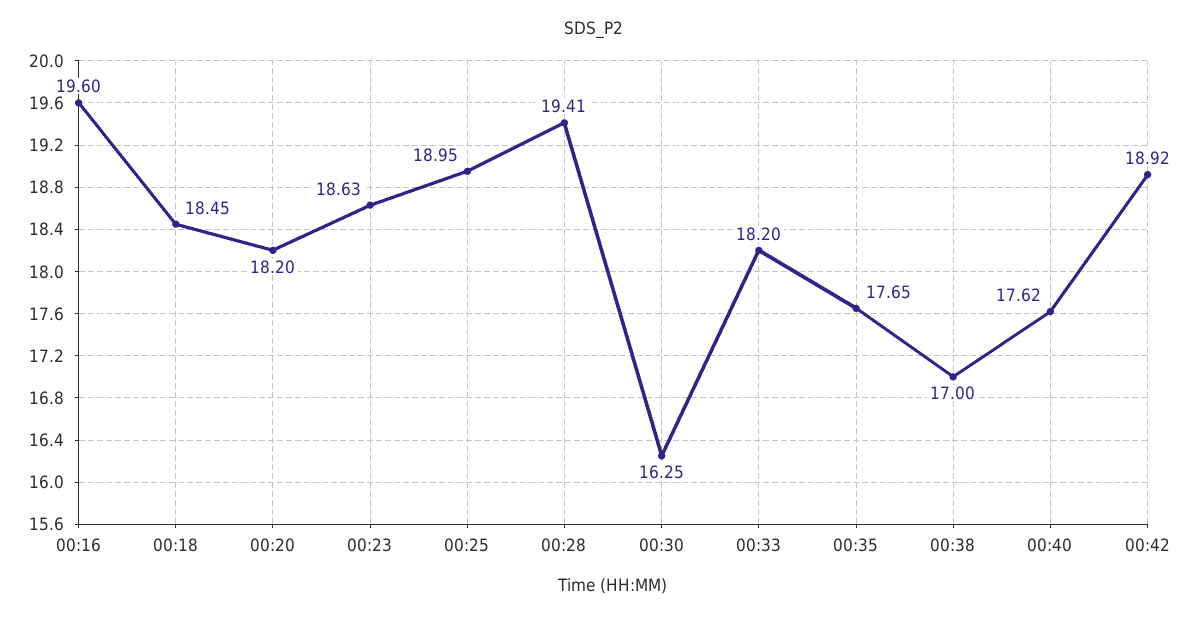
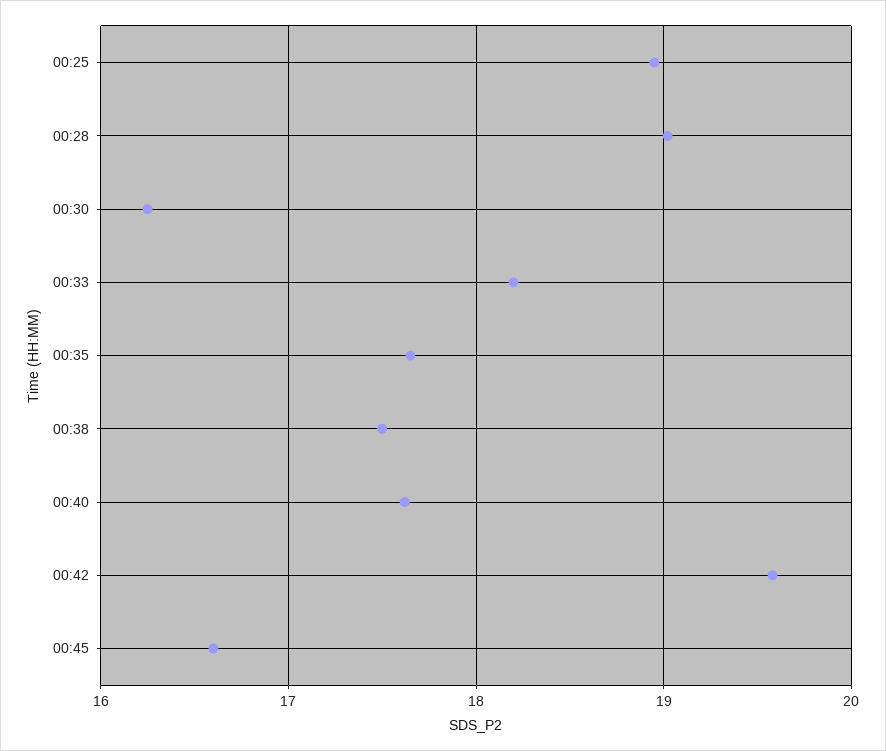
00:16: 19.6 -> none
00:18: 18.45 -> none
00:20: 18.2 -> none
00:23: 18.63 -> none
00:28: 19.41 -> 19
00:38: 17 -> 17.5
00:42: 18.92 -> 19.6
00:45: none -> 16.6

